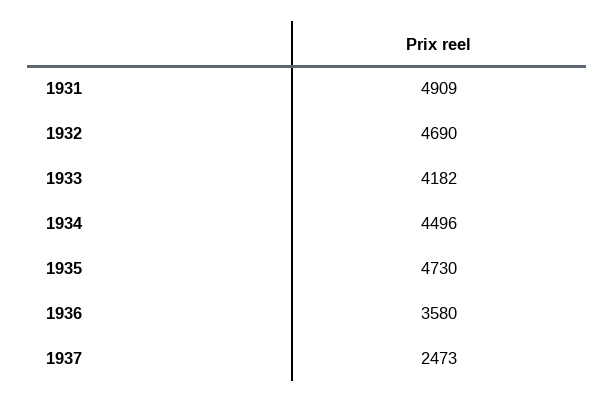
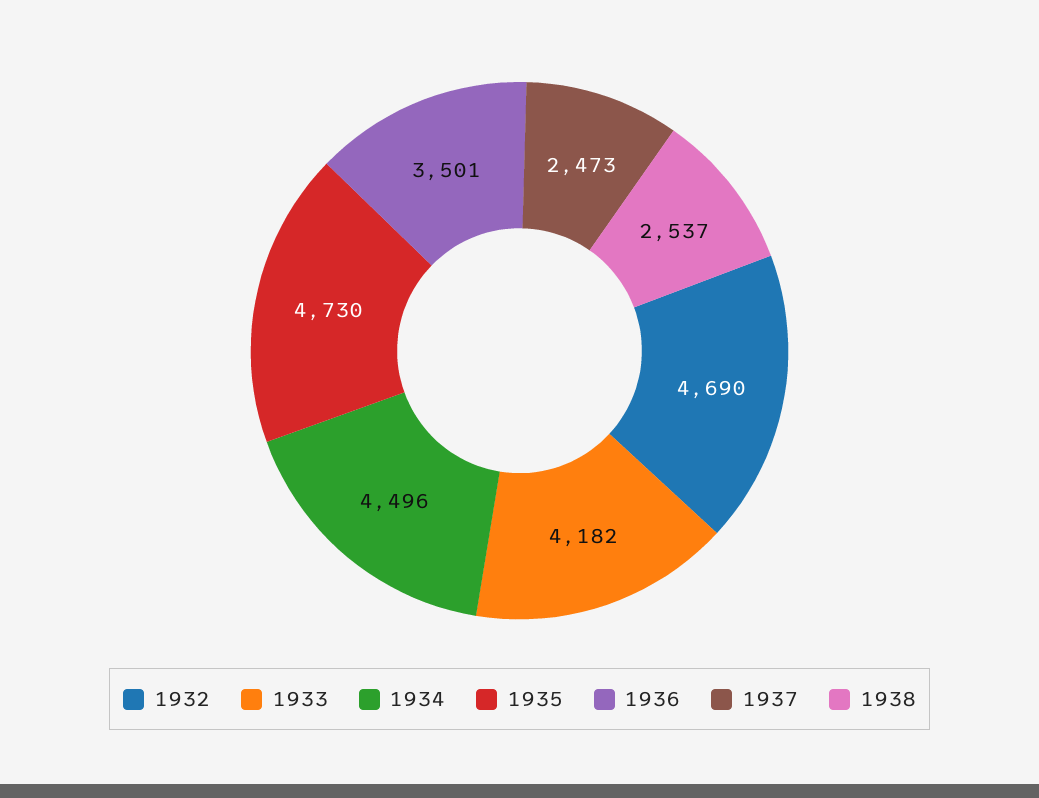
1931: 4909 -> none
1936: 3580 -> 3501
1938: none -> 2537

